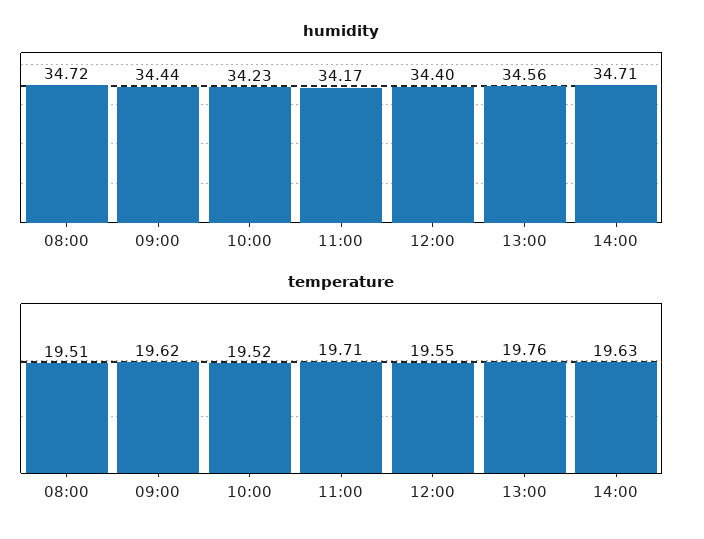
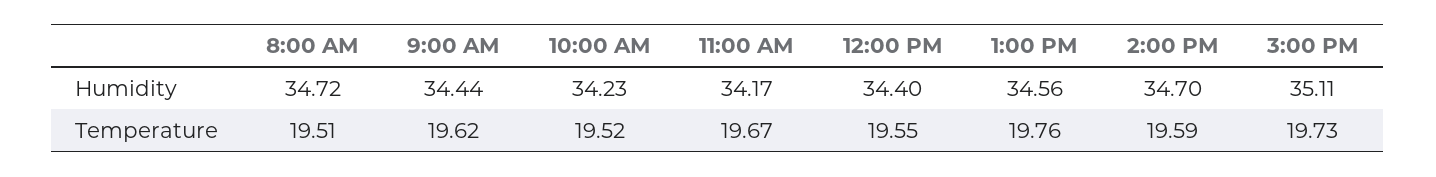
humidity, 14:00: 34.71 -> 34.7
temperature, 11:00: 19.71 -> 19.67
temperature, 14:00: 19.63 -> 19.59
humidity, 3:00 PM: none -> 35.11
temperature, 3:00 PM: none -> 19.73

